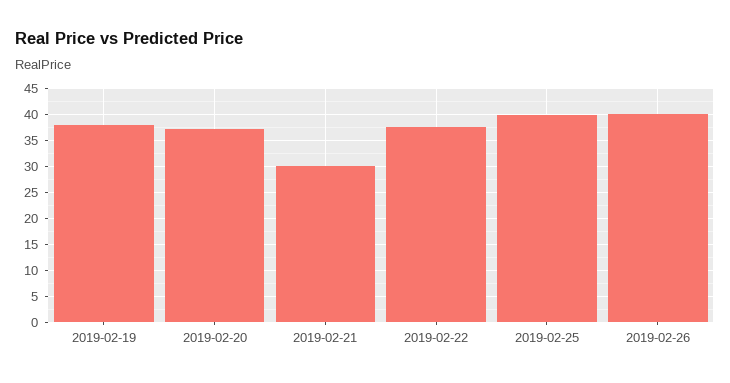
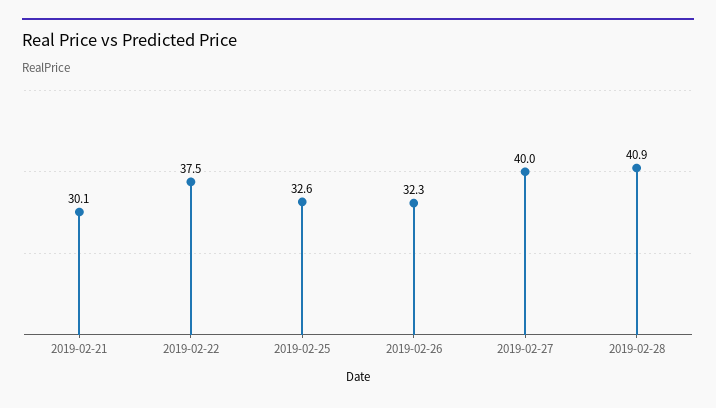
2019-02-19: 37.5 -> none
2019-02-20: 37.5 -> none
2019-02-25: 40 -> 32.6
2019-02-26: 40 -> 32.3
2019-02-27: none -> 40
2019-02-28: none -> 40.9

